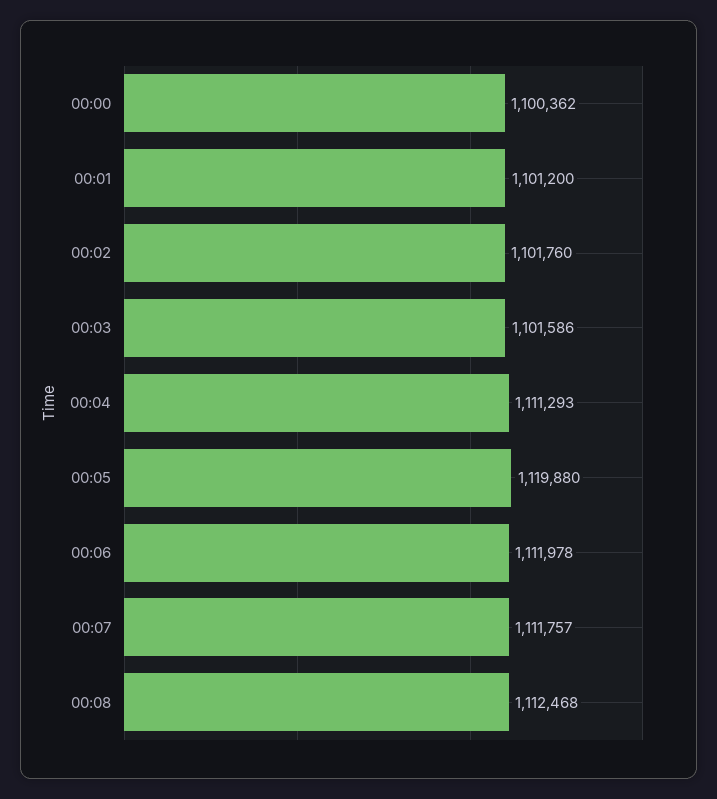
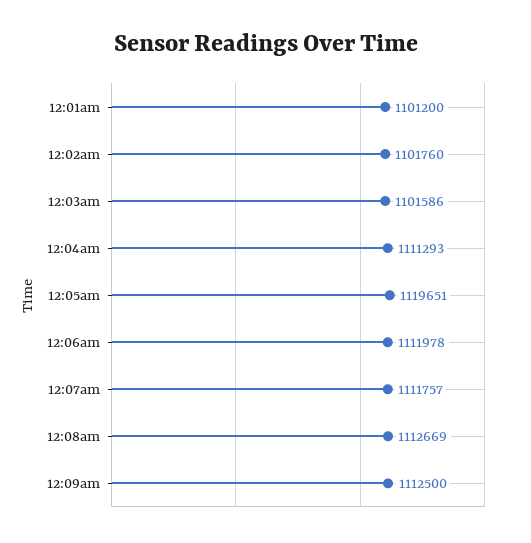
00:00: 1100362 -> none
00:05: 1119880 -> 1119651
00:08: 1112468 -> 1112669
12:09am: none -> 1112500

